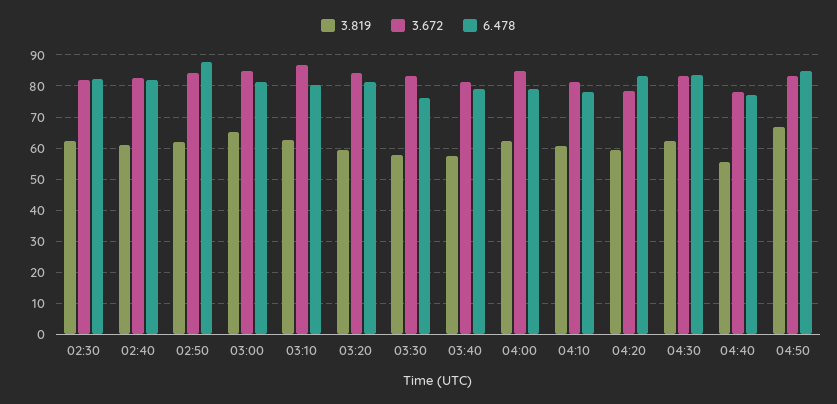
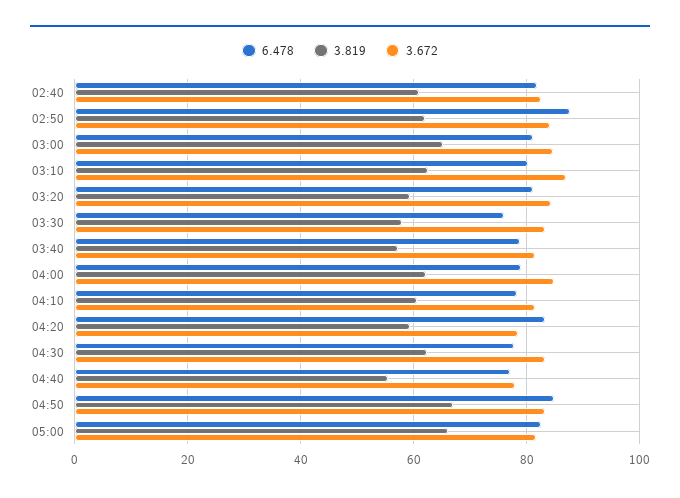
3.819, 02:30: 62 -> none
3.672, 02:30: 82 -> none
6.478, 02:30: 82 -> none
6.478, 04:30: 84 -> 78
6.478, 05:00: none -> 82
3.819, 05:00: none -> 66
3.672, 05:00: none -> 82

